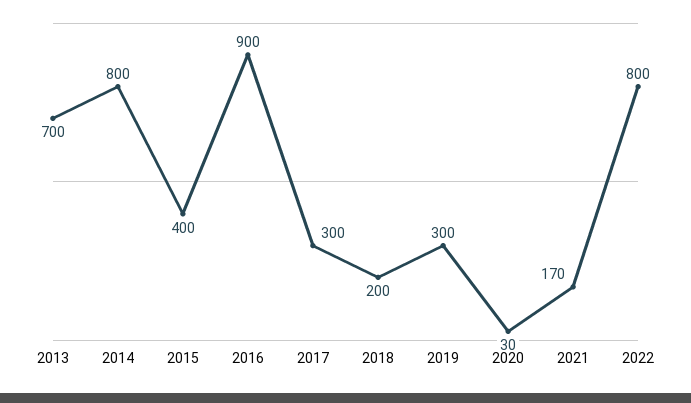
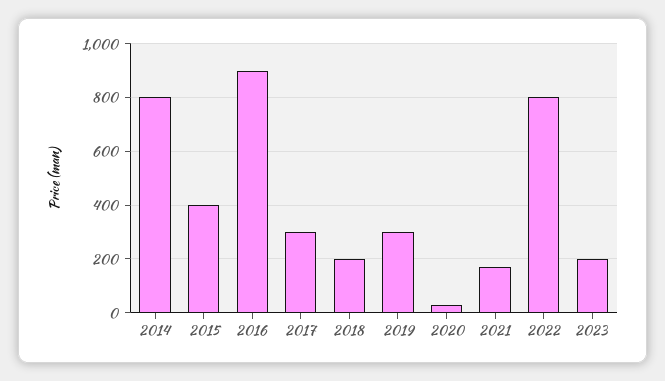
2013: 700 -> none
2023: none -> 200

